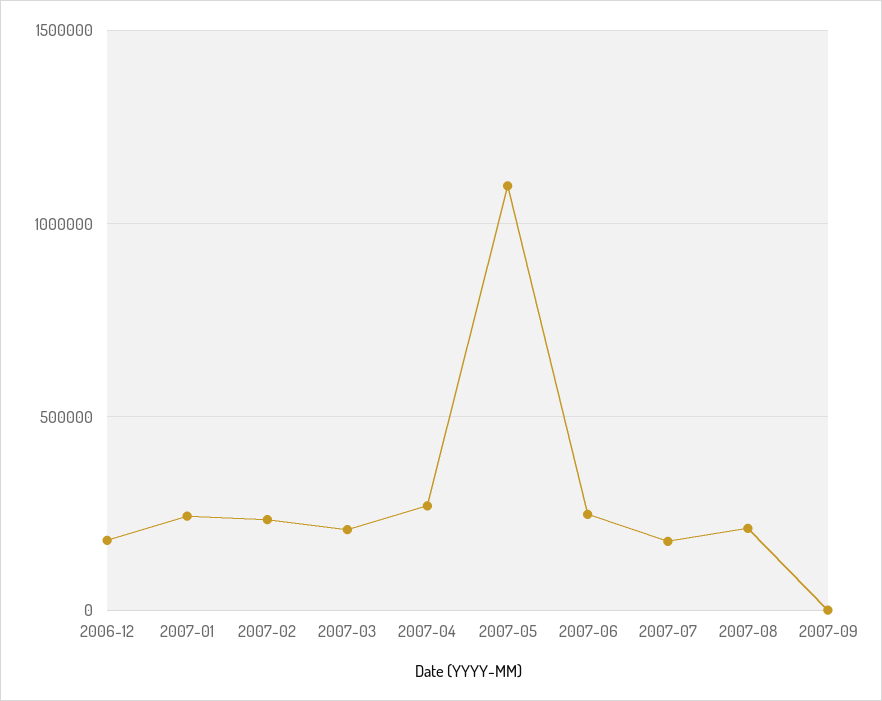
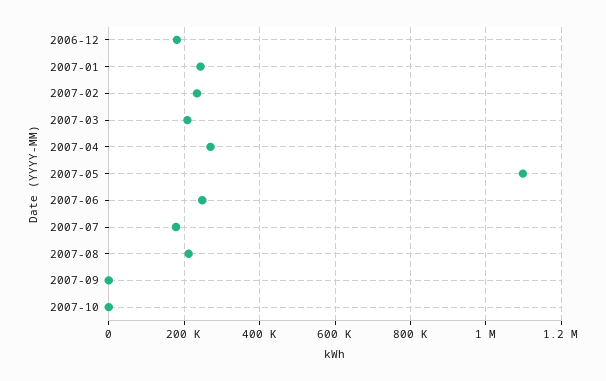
2007-10: none -> 0

